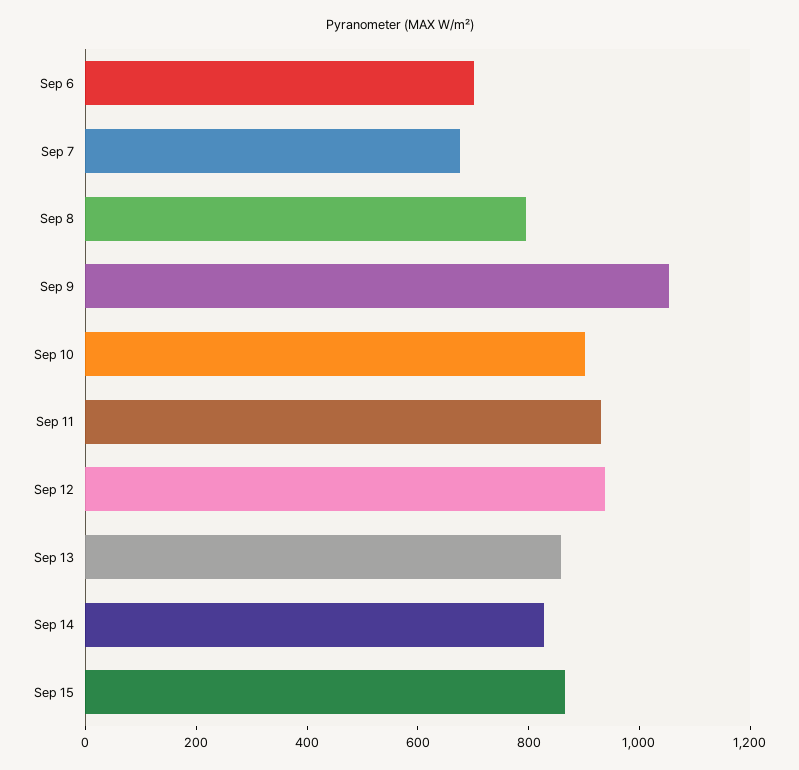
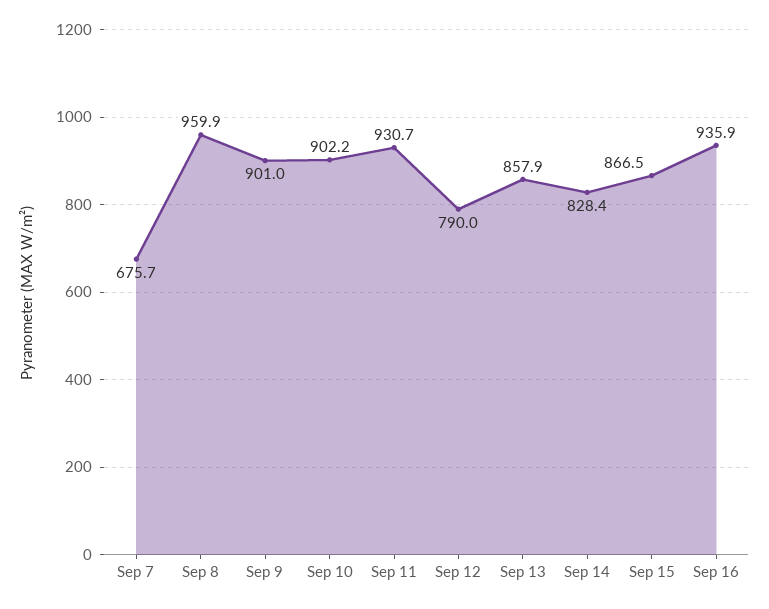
Sep 6: 700 -> none
Sep 8: 800 -> 959.9
Sep 9: 1050 -> 901
Sep 12: 950 -> 790
Sep 16: none -> 935.9

